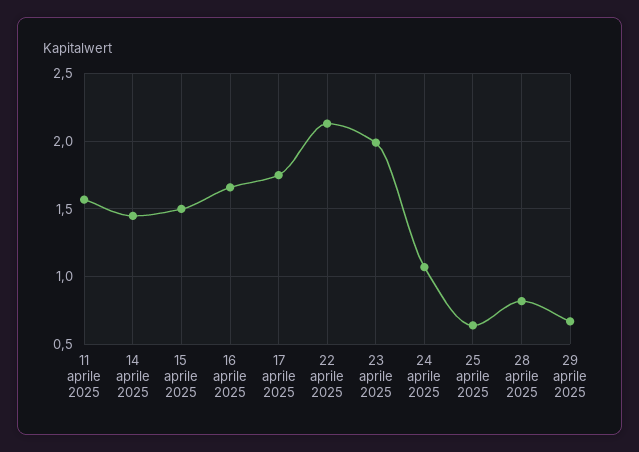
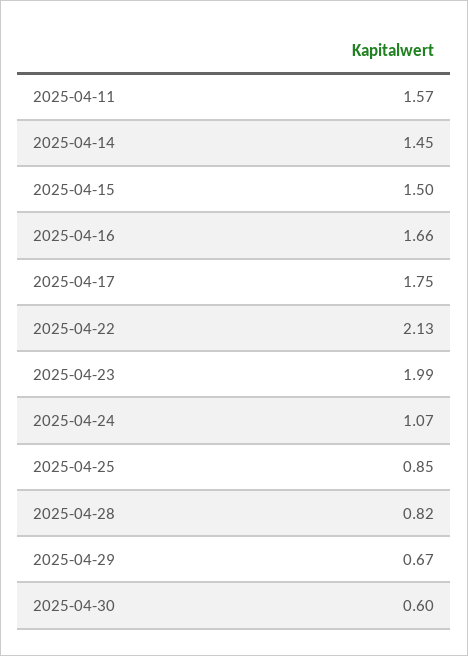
25 aprile 2025: 0.65 -> 0.85
2025-04-30: none -> 0.6

